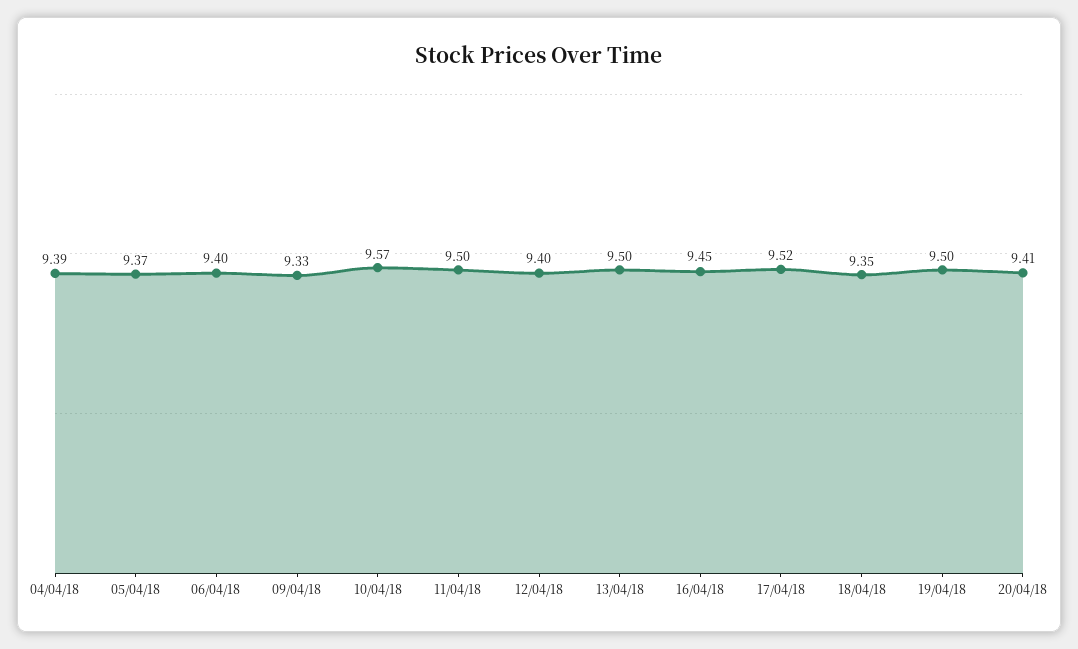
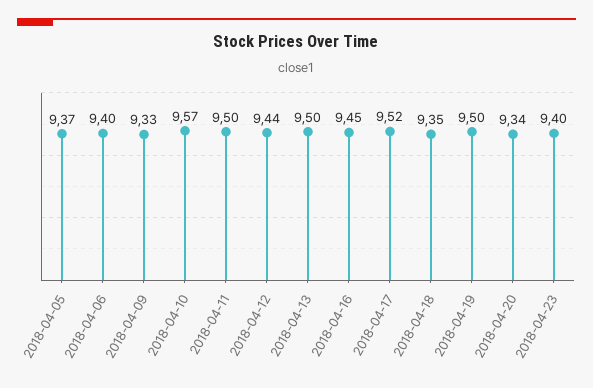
04/04/18: 9.39 -> none
12/04/18: 9.4 -> 9.44
20/04/18: 9.41 -> 9.34
2018-04-23: none -> 9.4

